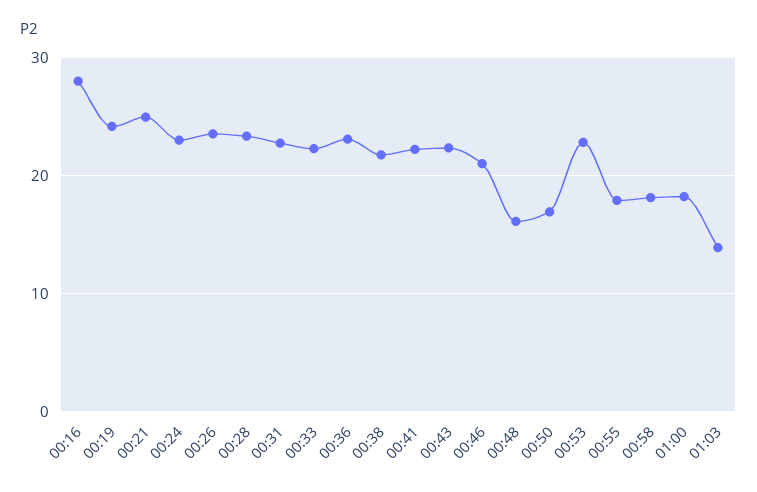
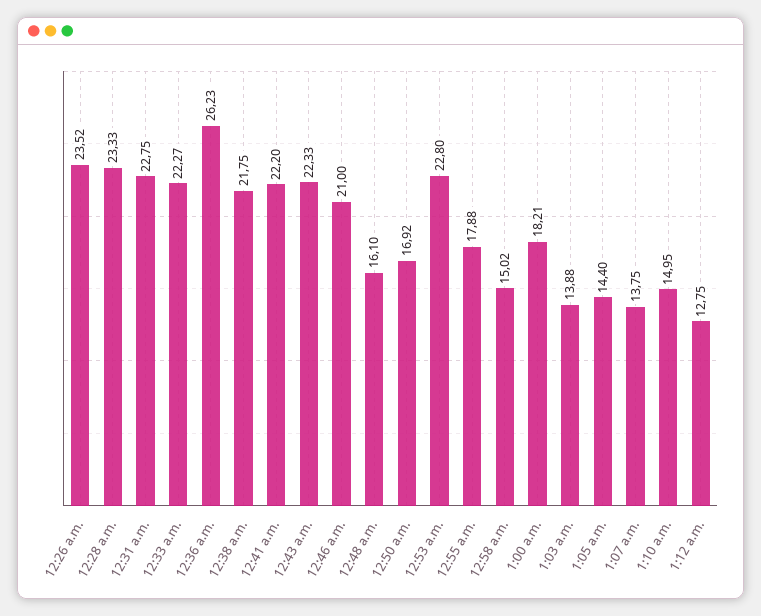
00:16: 28 -> none
00:19: 24 -> none
00:21: 25 -> none
00:24: 23 -> none
00:36: 23 -> 26.23
00:58: 18 -> 15.02
1:05 a.m.: none -> 14.4
1:07 a.m.: none -> 13.75
1:10 a.m.: none -> 14.95
1:12 a.m.: none -> 12.75

